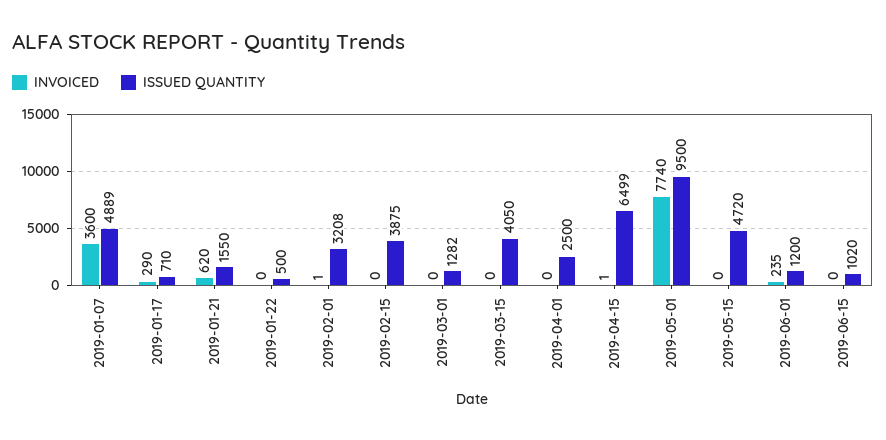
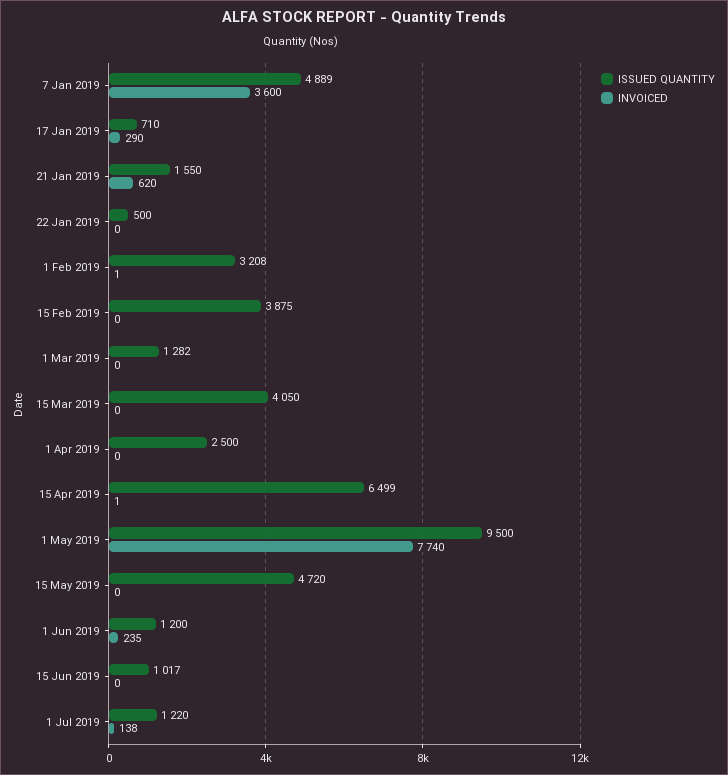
ISSUED QUANTITY, 2019-06-15: 1020 -> 1017
ISSUED QUANTITY, 1 Jul 2019: none -> 1220
INVOICED, 1 Jul 2019: none -> 138

